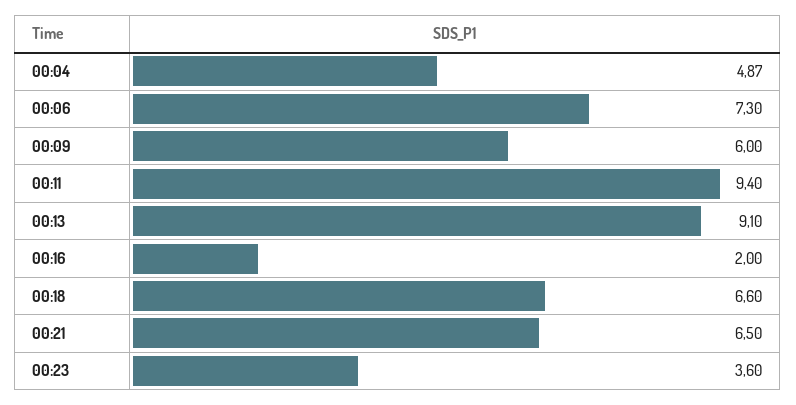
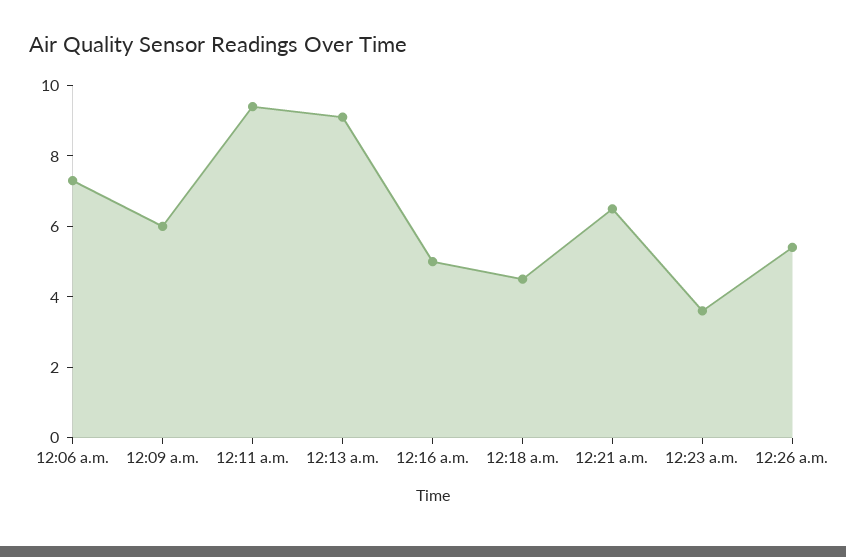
00:04: 4.87 -> none
00:16: 2 -> 5
00:18: 6.6 -> 4.5
12:26 a.m.: none -> 5.5

